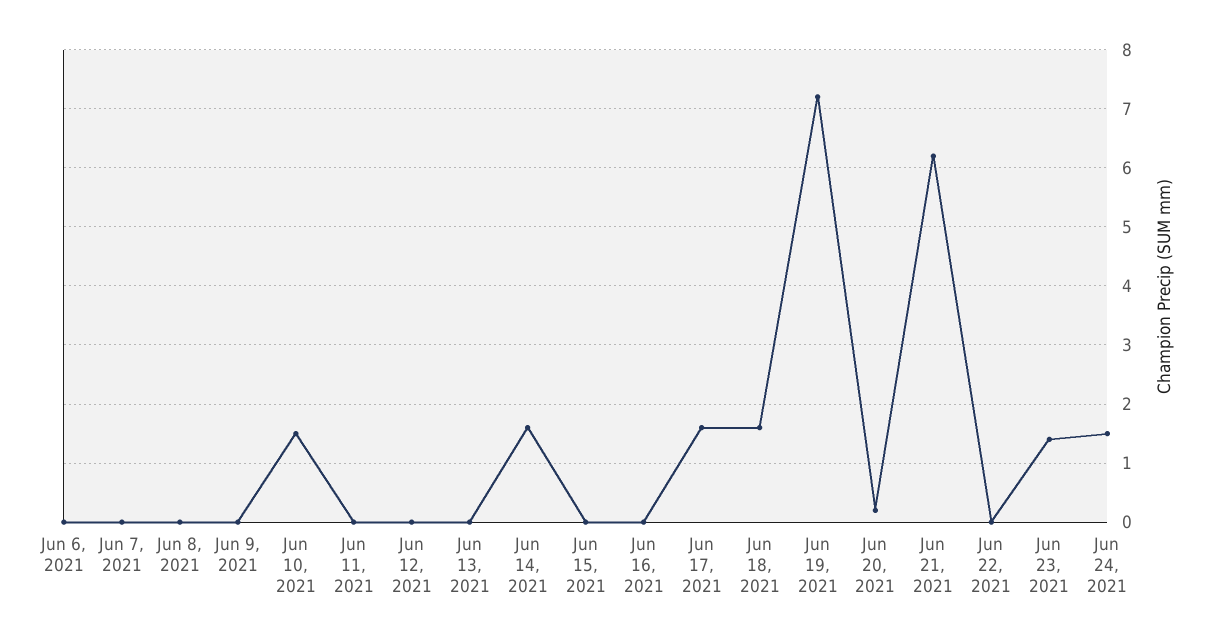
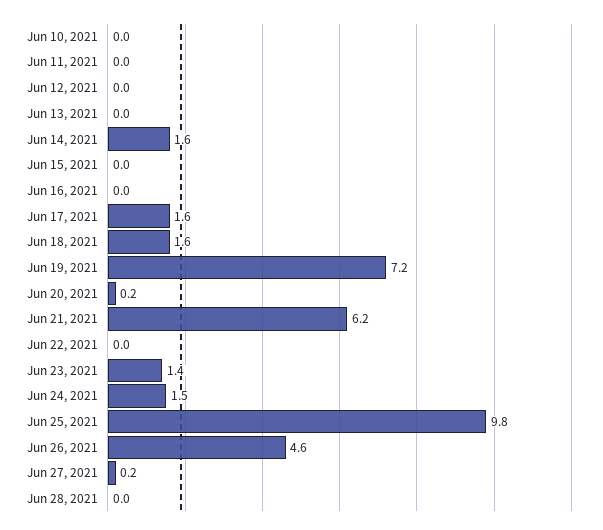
Jun 6, 2021: 0 -> none
Jun 7, 2021: 0 -> none
Jun 8, 2021: 0 -> none
Jun 9, 2021: 0 -> none
Jun 10, 2021: 1.5 -> 0
Jun 25, 2021: none -> 9.8
Jun 26, 2021: none -> 4.6
Jun 27, 2021: none -> 0.2
Jun 28, 2021: none -> 0

